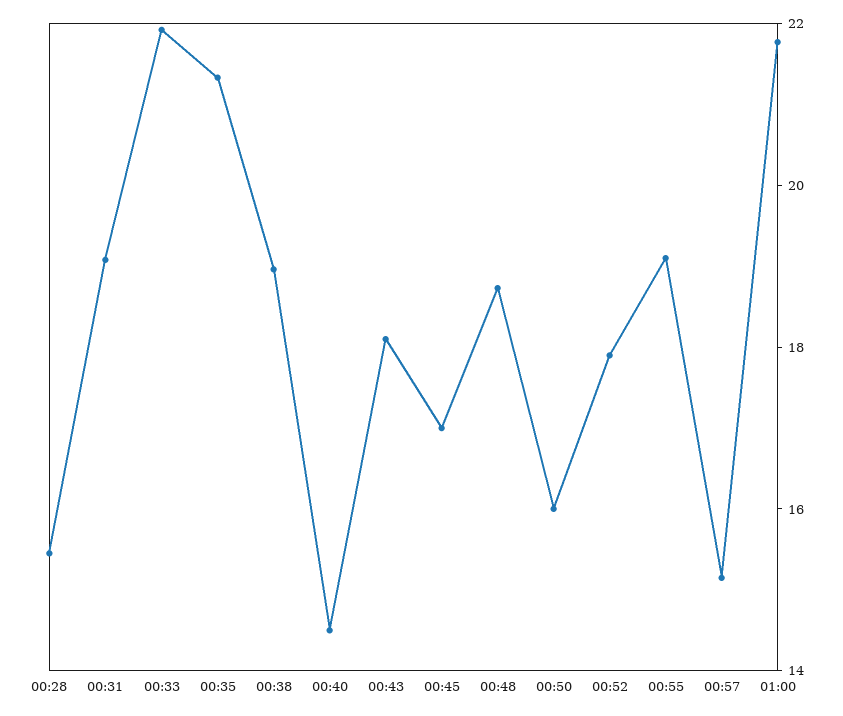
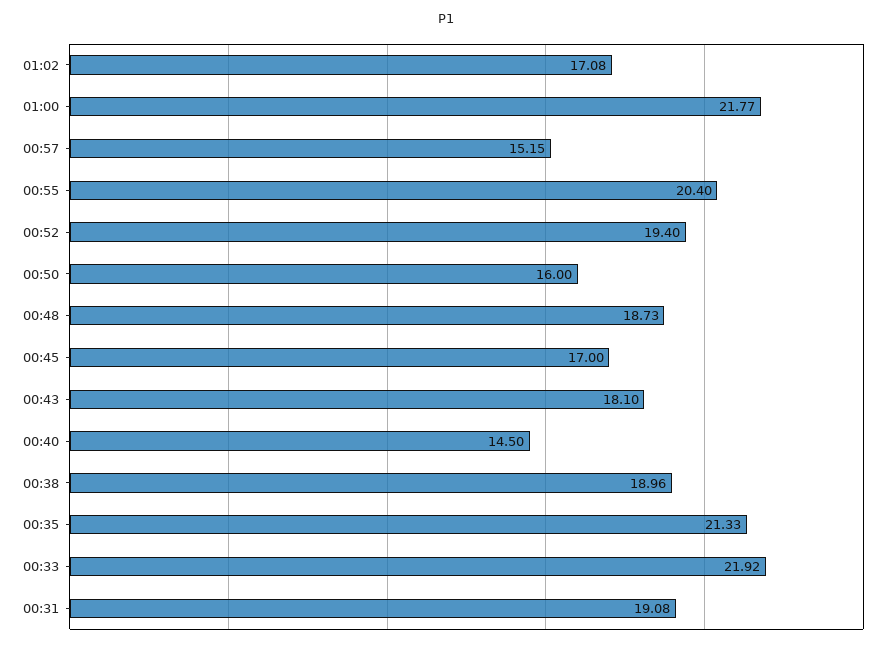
00:28: 15.5 -> none
00:52: 18 -> 19.4
00:55: 19 -> 20.4
01:02: none -> 17.08

